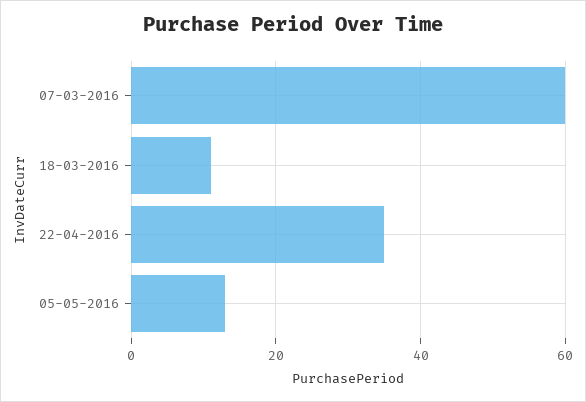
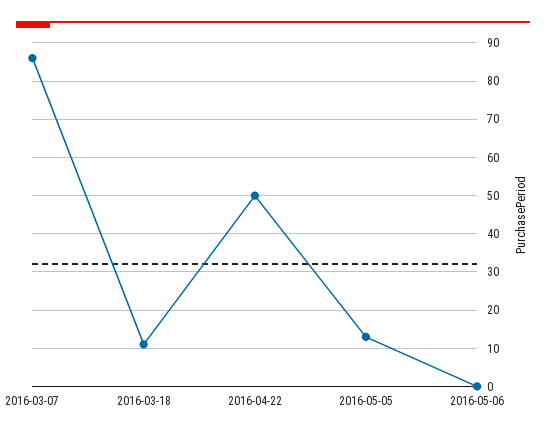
07-03-2016: 60 -> 85
22-04-2016: 35 -> 50
2016-05-06: none -> 0

